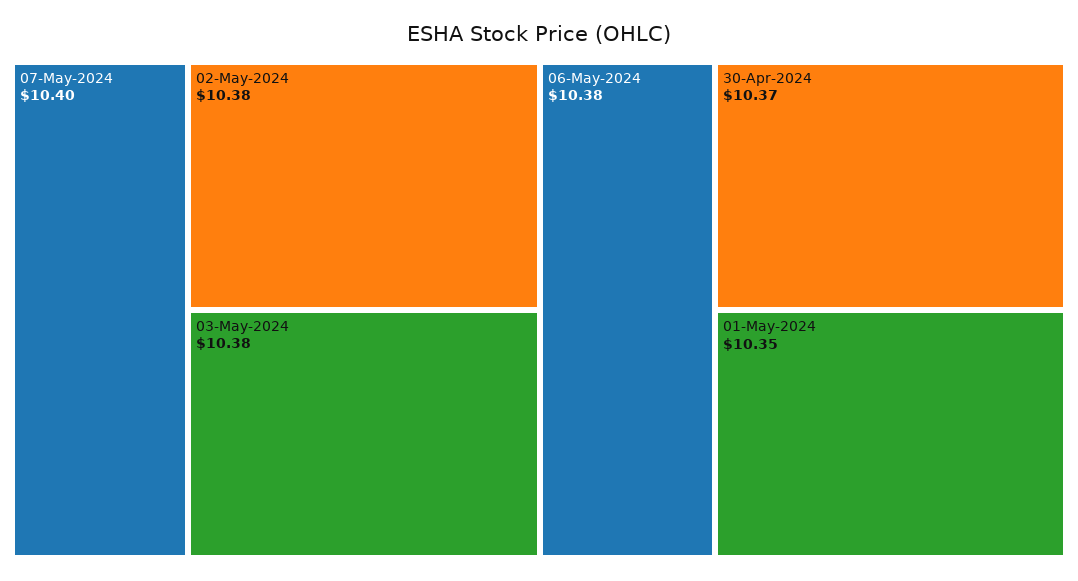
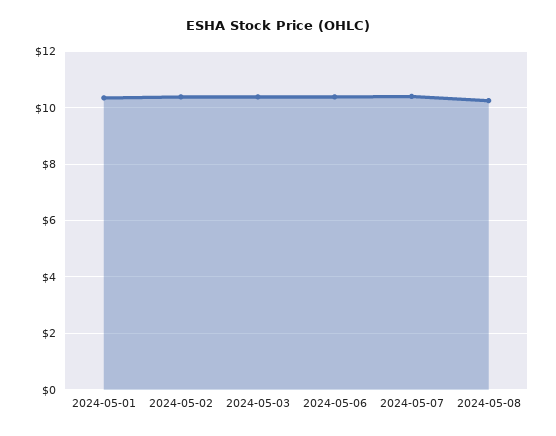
30-Apr-2024: 10.37 -> none
2024-05-08: none -> 10.25

